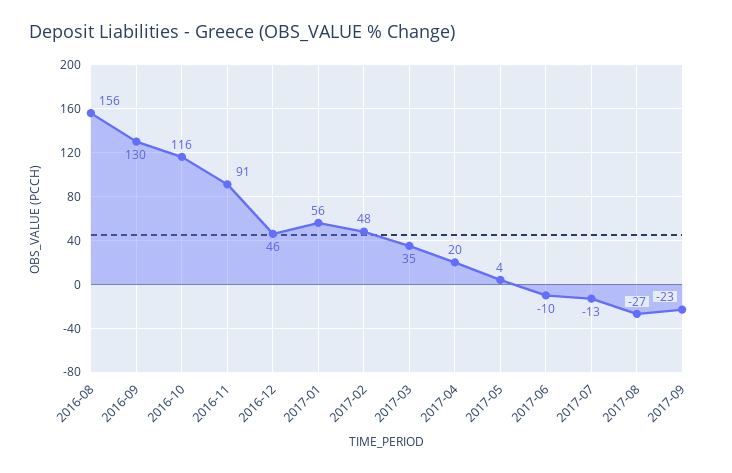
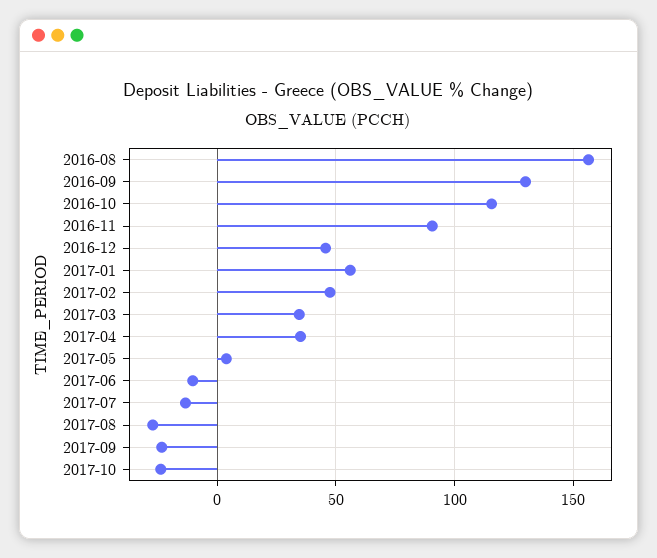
2017-04: 20 -> 35
2017-10: none -> -25

